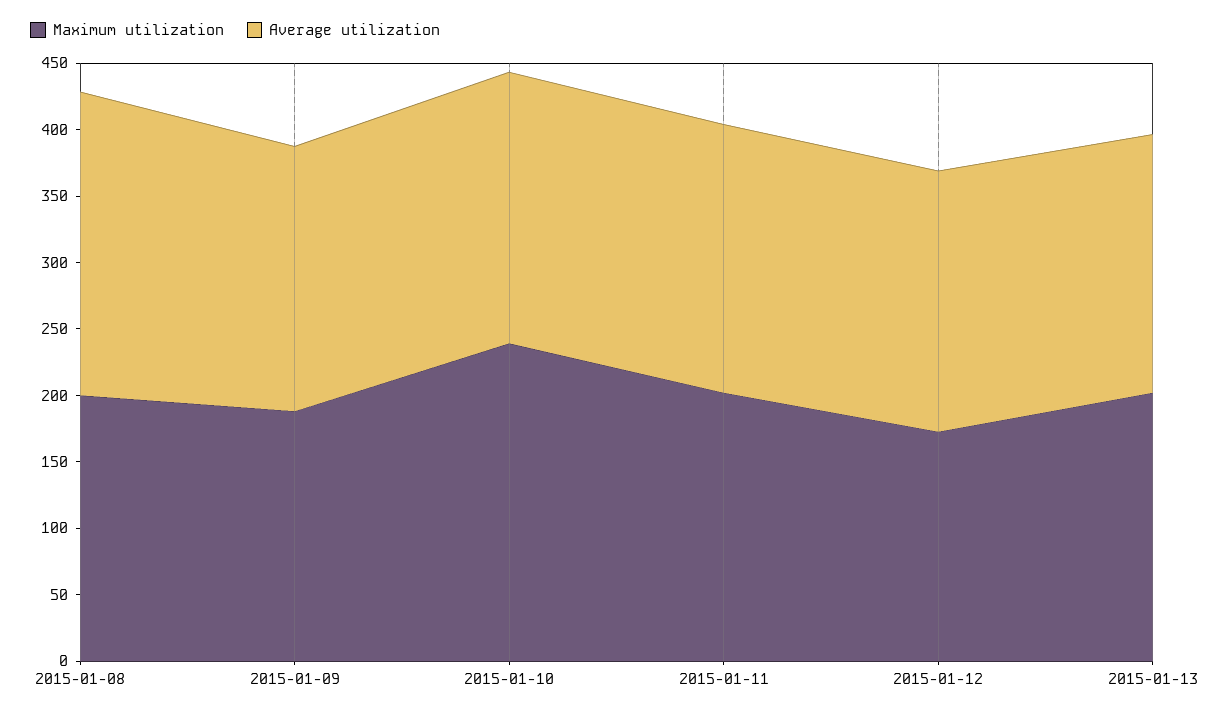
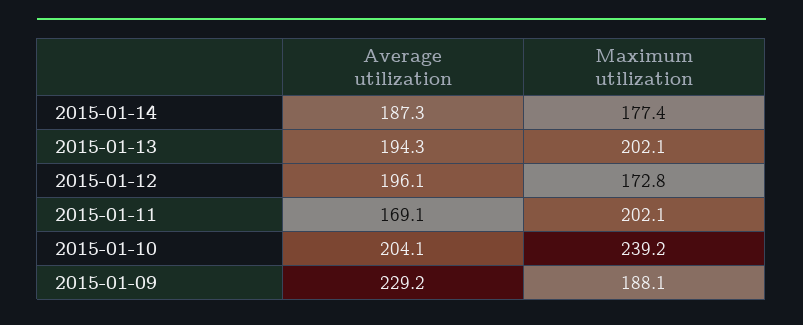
Maximum utilization, 2015-01-08: 200 -> none
Average utilization, 2015-01-08: 230 -> none
Average utilization, 2015-01-09: 200 -> 229.2
Average utilization, 2015-01-11: 200 -> 169.1
Average utilization, 2015-01-14: none -> 187.3
Maximum utilization, 2015-01-14: none -> 177.4

